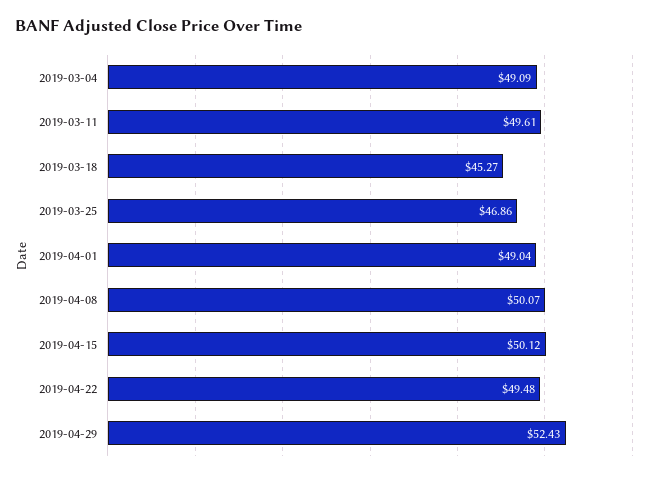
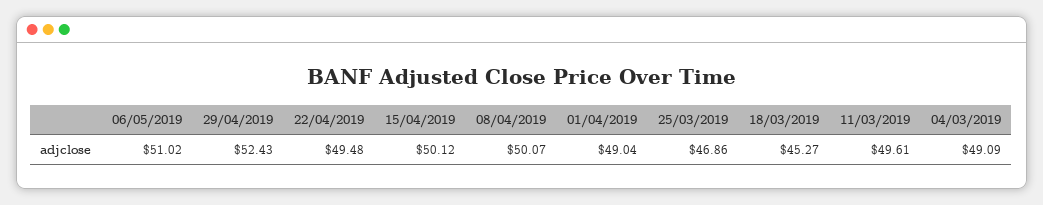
06/05/2019: none -> 51.02

